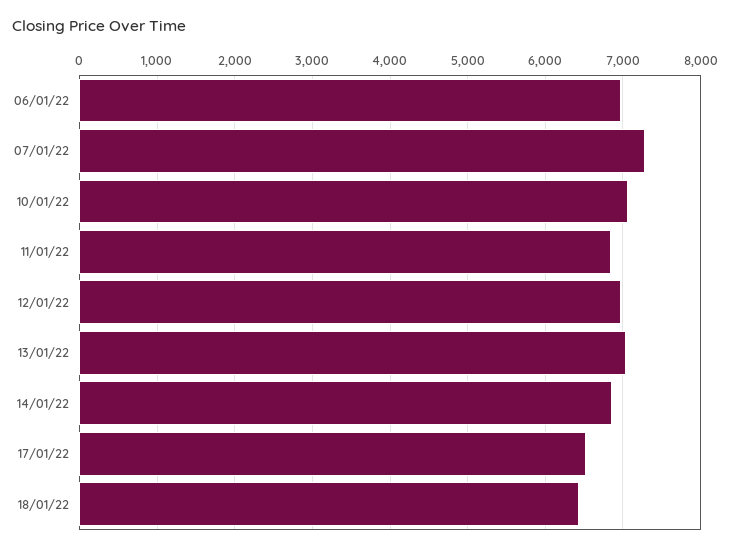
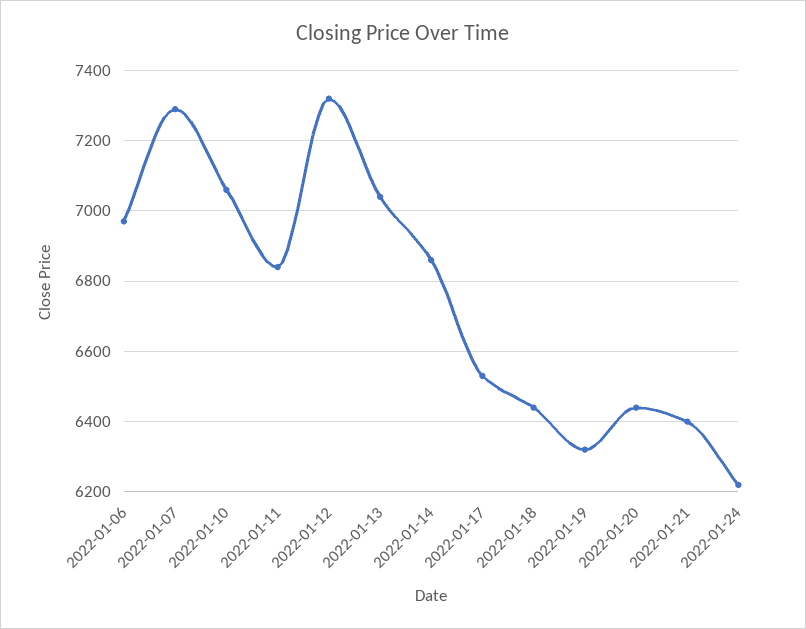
12/01/22: 7000 -> 7320
2022-01-19: none -> 6320
2022-01-20: none -> 6440
2022-01-21: none -> 6400
2022-01-24: none -> 6220

